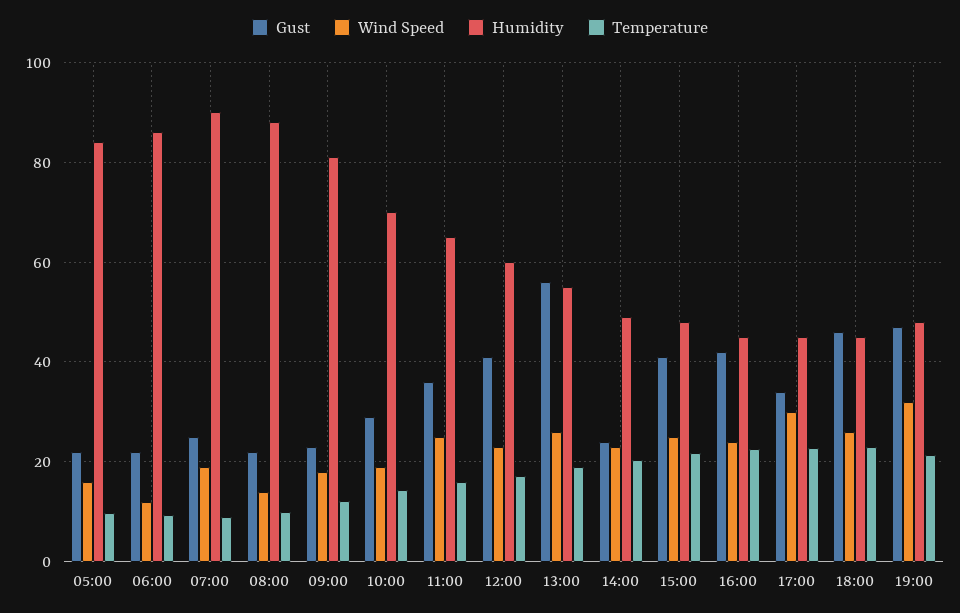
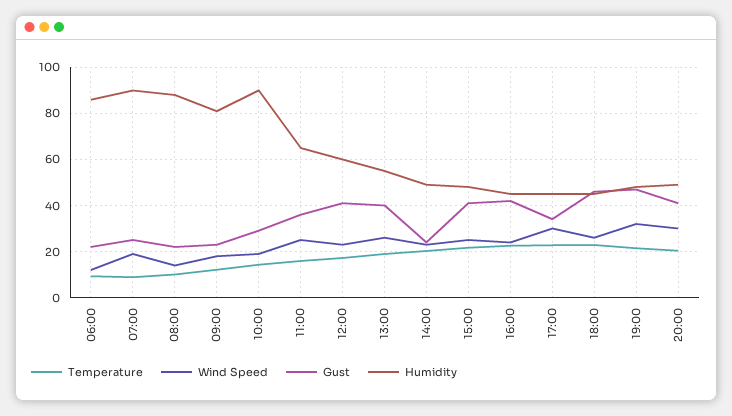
Gust, 05:00: 22 -> none
Wind Speed, 05:00: 16 -> none
Humidity, 05:00: 84 -> none
Temperature, 05:00: 10 -> none
Humidity, 10:00: 70 -> 90
Gust, 13:00: 56 -> 40
Temperature, 20:00: none -> 20
Wind Speed, 20:00: none -> 30
Gust, 20:00: none -> 40
Humidity, 20:00: none -> 50

